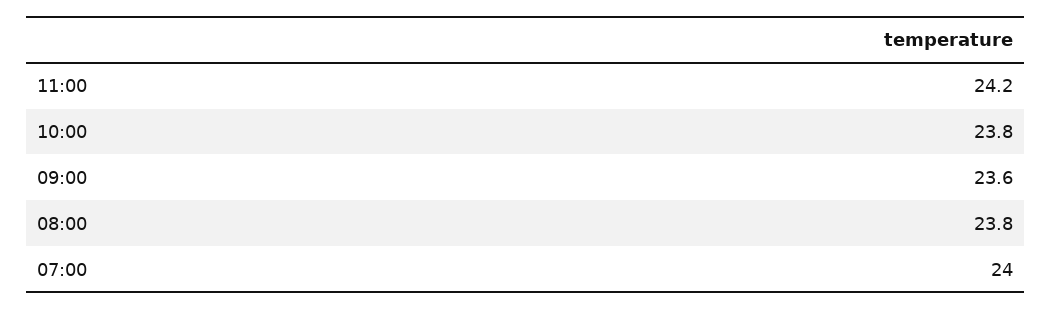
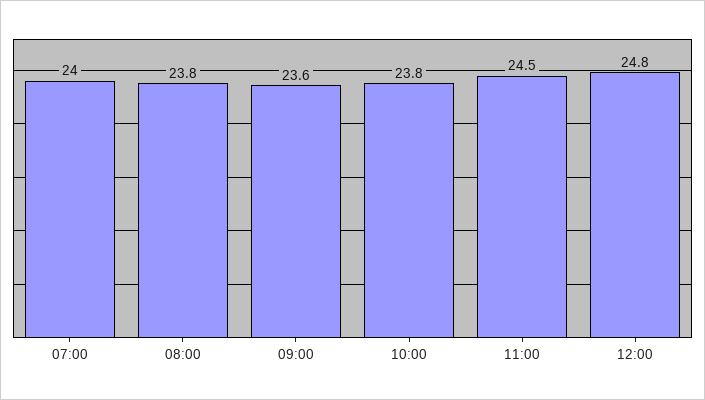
11:00: 24.2 -> 24.5
12:00: none -> 24.8

